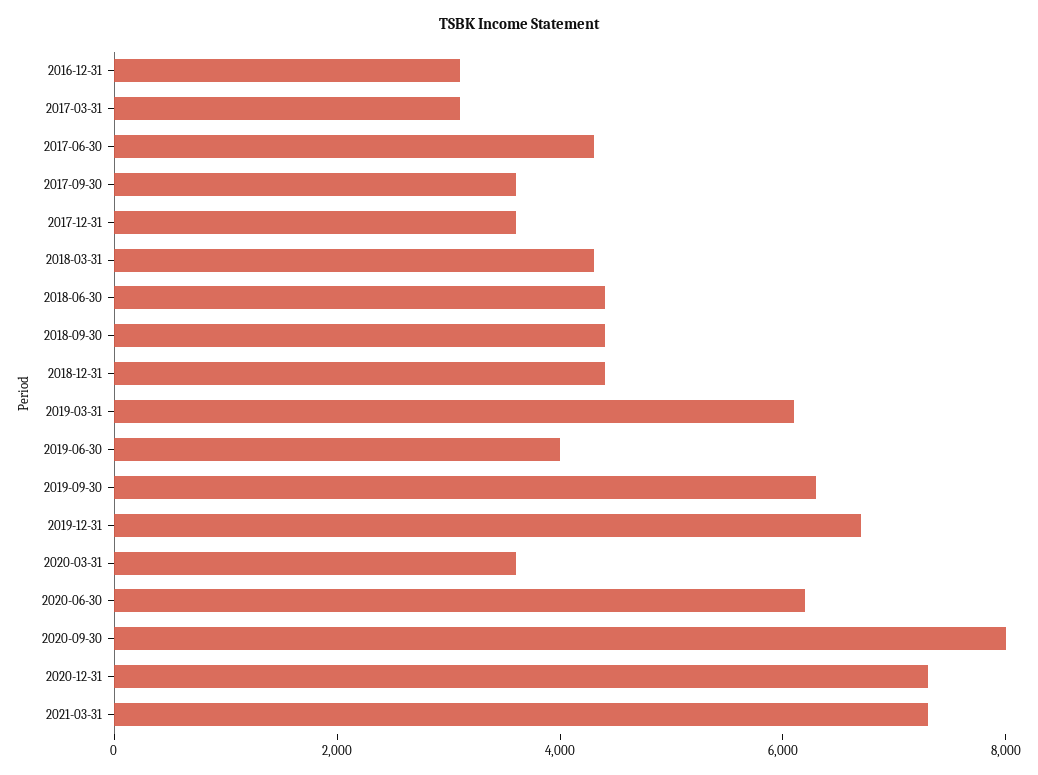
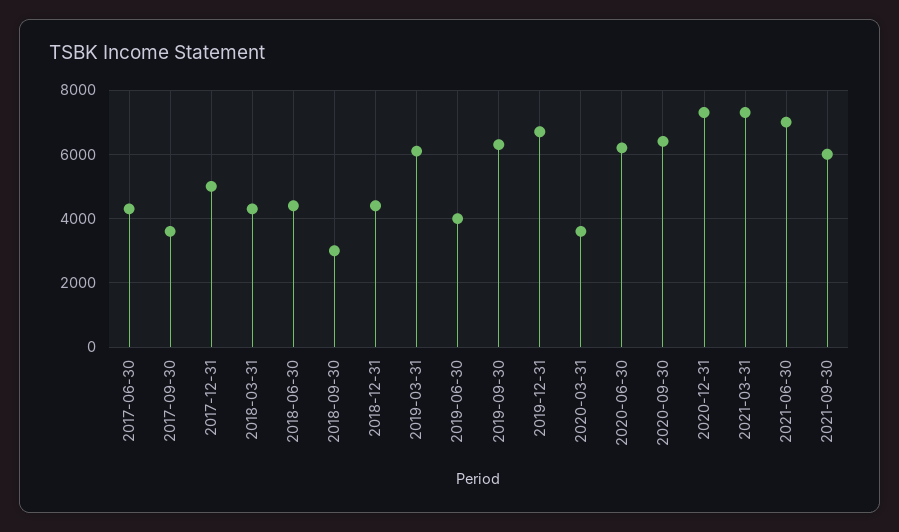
2016-12-31: 3000 -> none
2017-03-31: 3000 -> none
2017-12-31: 3500 -> 5000
2018-09-30: 4500 -> 3000
2020-09-30: 8000 -> 6400
2021-06-30: none -> 7000
2021-09-30: none -> 6000

